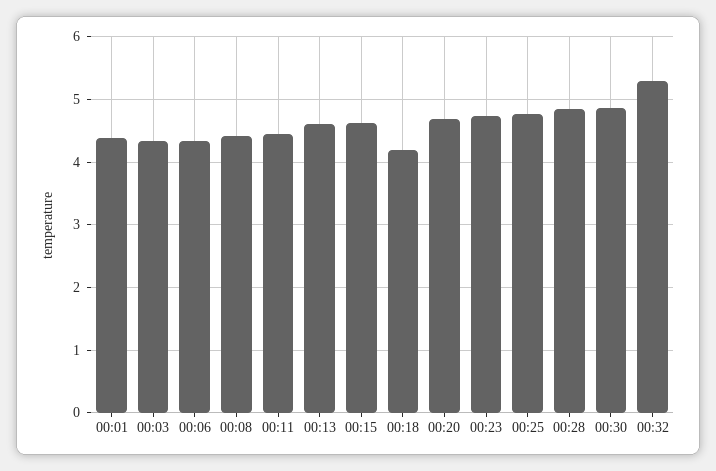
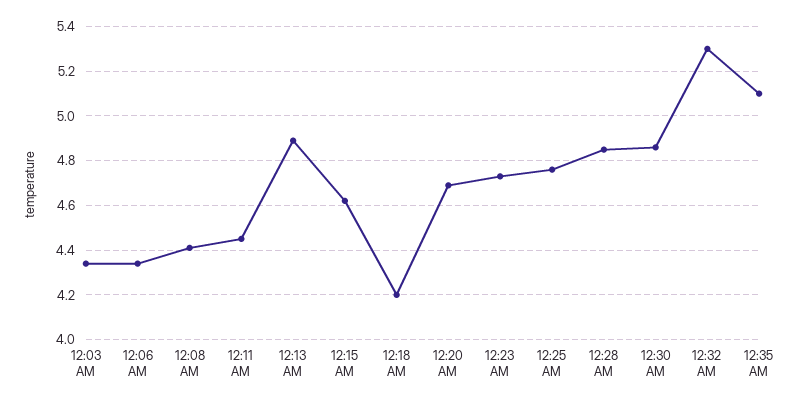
00:01: 4.4 -> none
00:13: 4.6 -> 4.9
12:35 AM: none -> 5.1

